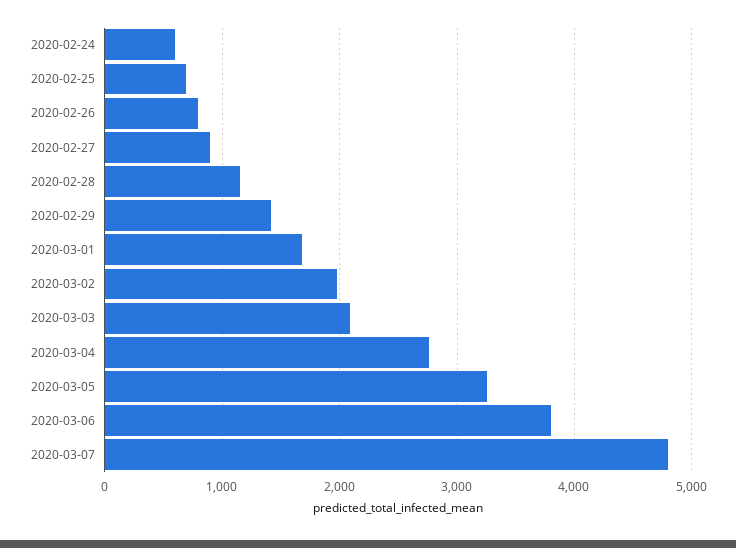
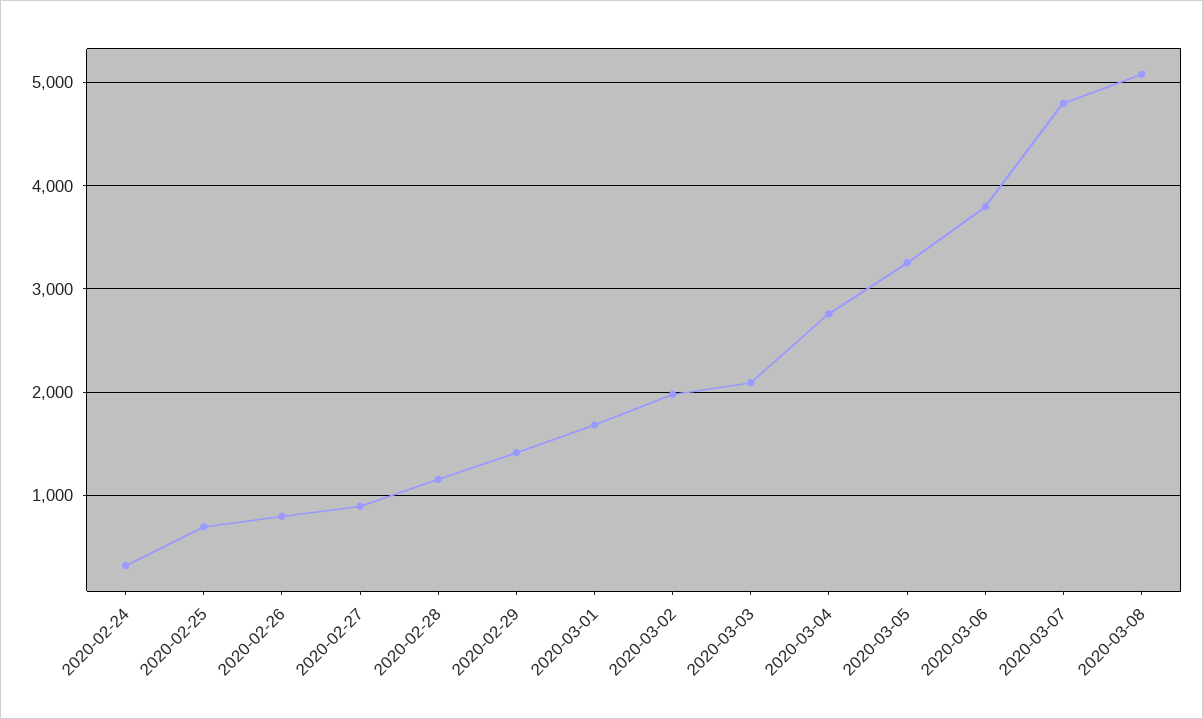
2020-02-24: 600 -> 300
2020-03-08: none -> 5100

